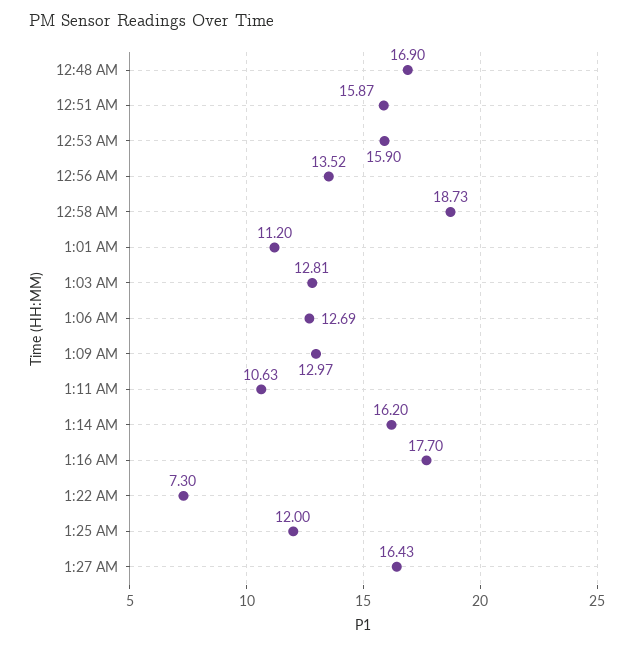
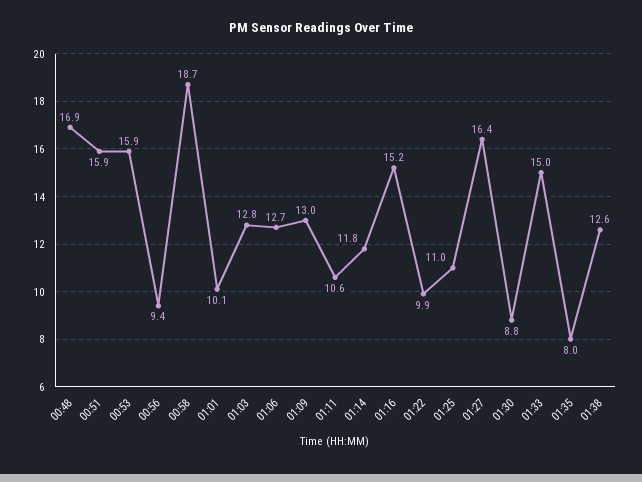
12:56 AM: 13.52 -> 9.4
1:01 AM: 11.2 -> 10.1
1:14 AM: 16.2 -> 11.8
1:16 AM: 17.7 -> 15.2
1:22 AM: 7.3 -> 9.9
1:25 AM: 12 -> 11
01:30: none -> 8.8
01:33: none -> 15
01:35: none -> 8
01:38: none -> 12.6

